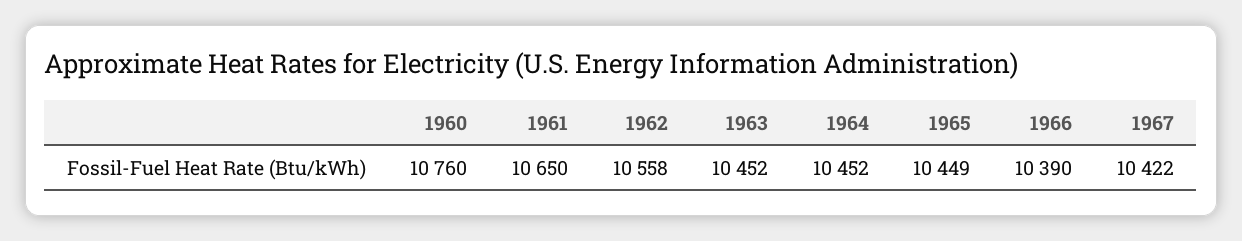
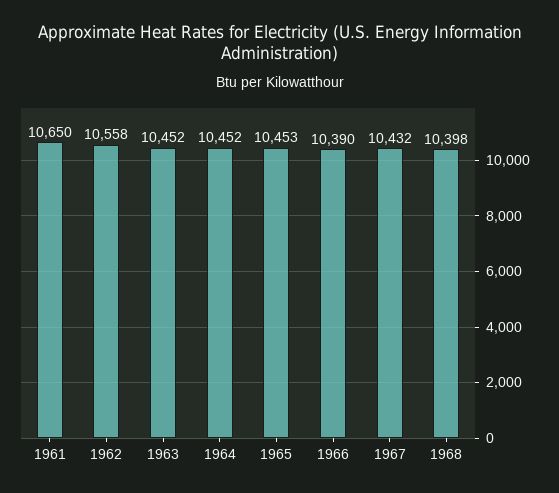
1960: 10760 -> none
1965: 10449 -> 10453
1967: 10422 -> 10432
1968: none -> 10398

